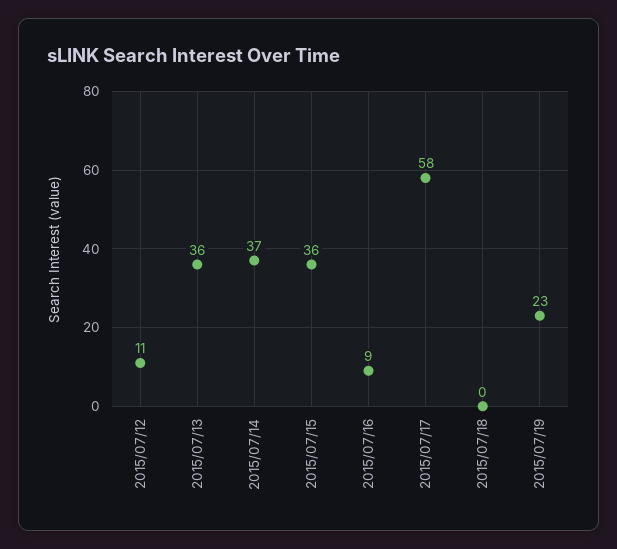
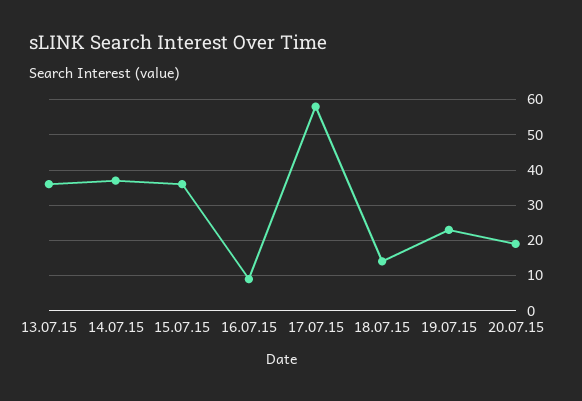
2015/07/12: 11 -> none
2015/07/18: 0 -> 15
20.07.15: none -> 20

